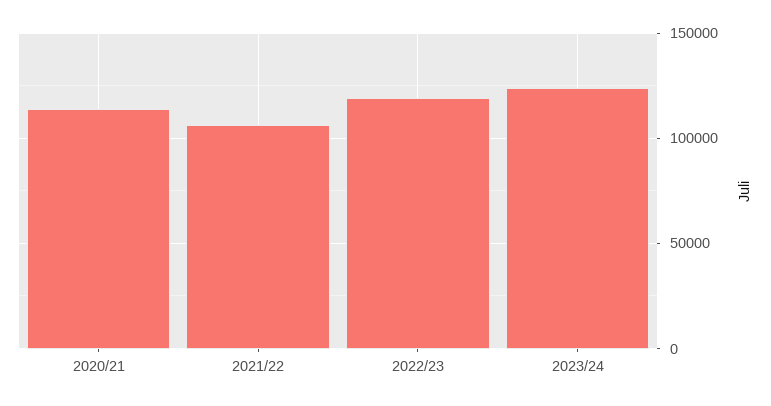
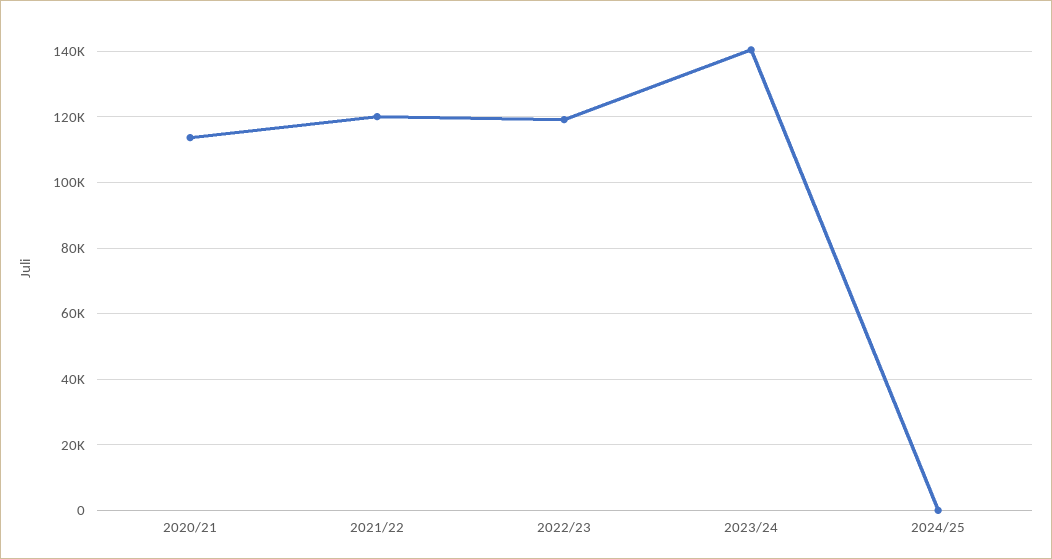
2021/22: 105000 -> 120000
2023/24: 125000 -> 140000
2024/25: none -> 0

